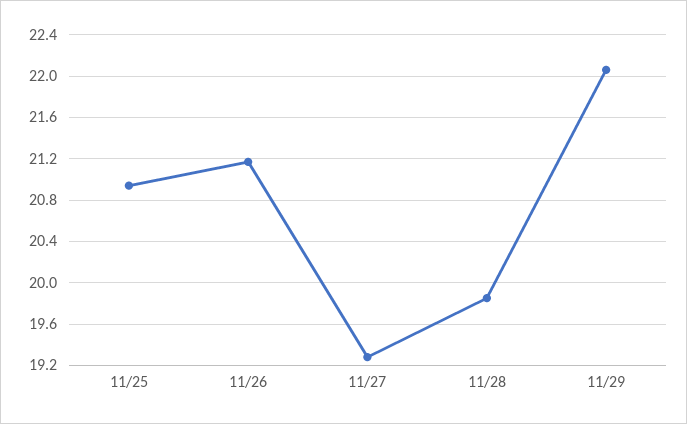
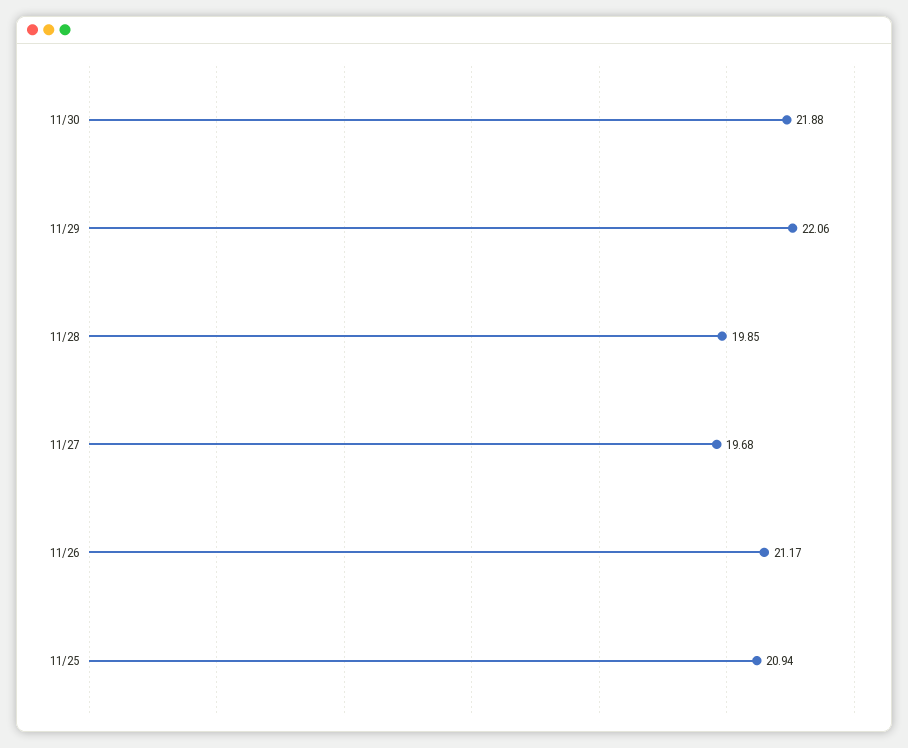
11/27: 19.3 -> 19.68
11/30: none -> 21.88

